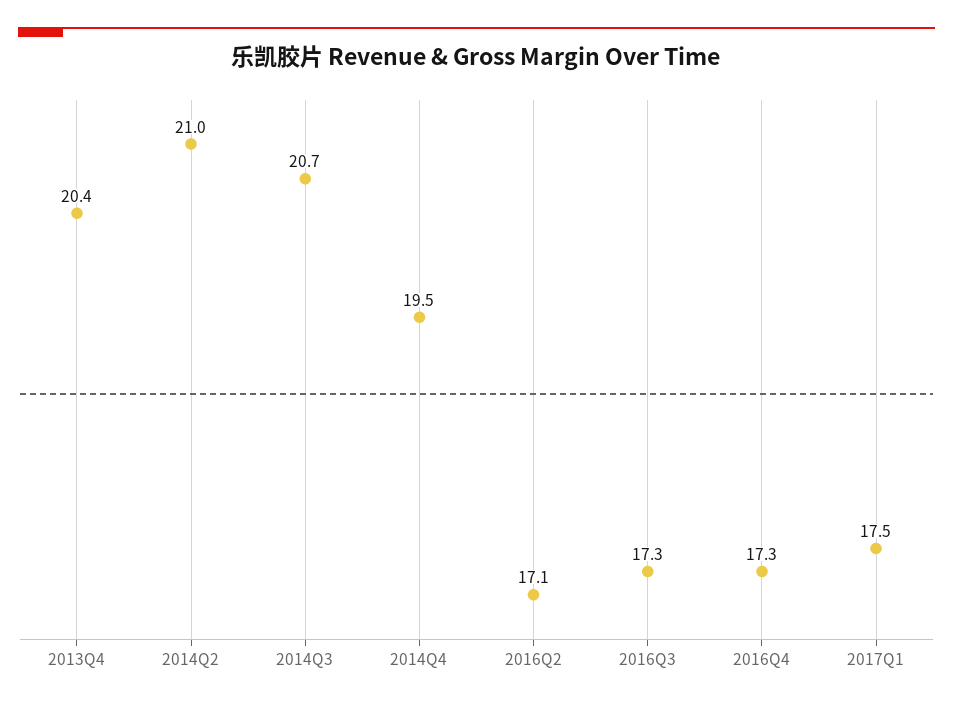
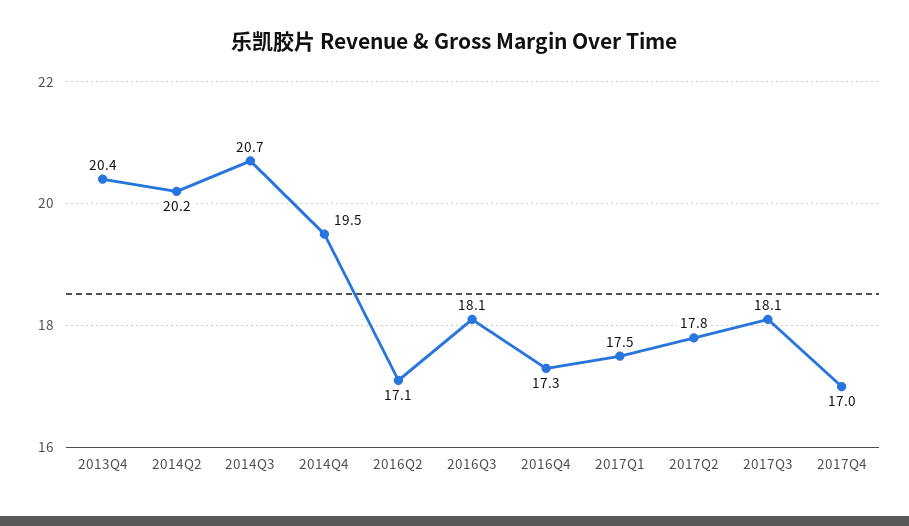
2014Q2: 21 -> 20.2
2016Q3: 17.3 -> 18.1
2017Q2: none -> 17.8
2017Q3: none -> 18.1
2017Q4: none -> 17

